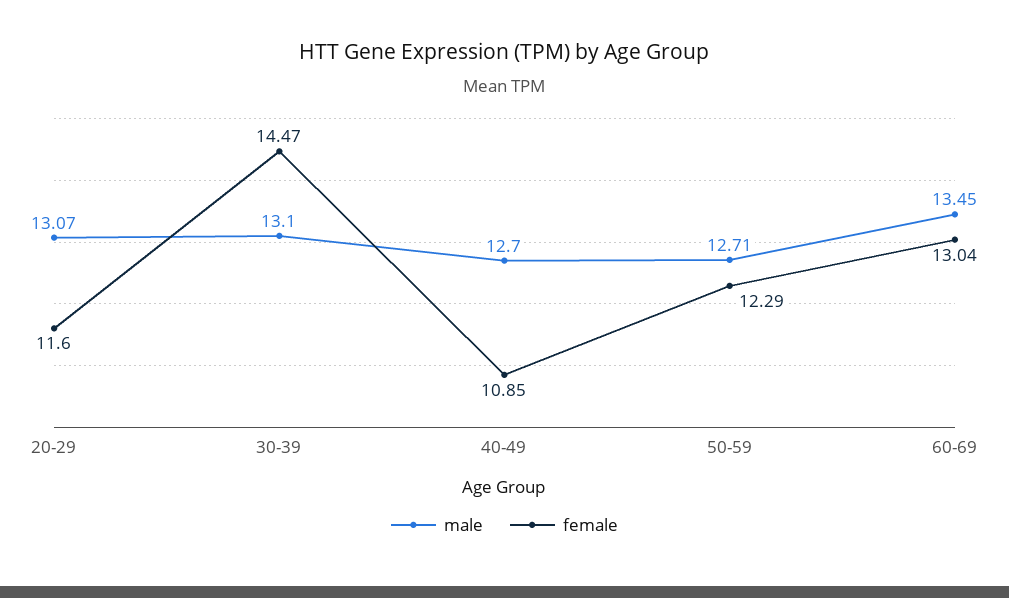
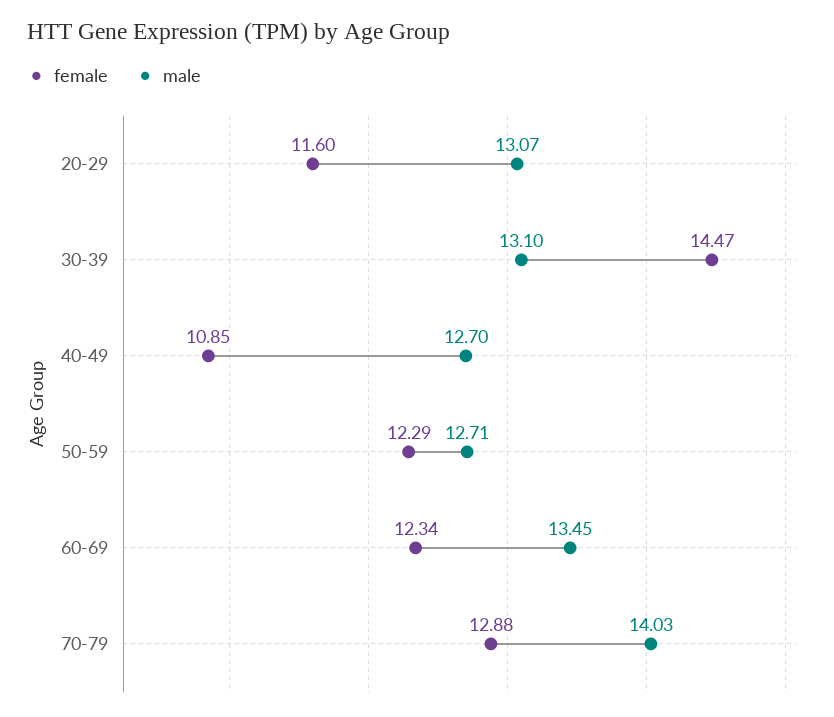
female, 60-69: 13.04 -> 12.34
female, 70-79: none -> 12.88
male, 70-79: none -> 14.03

